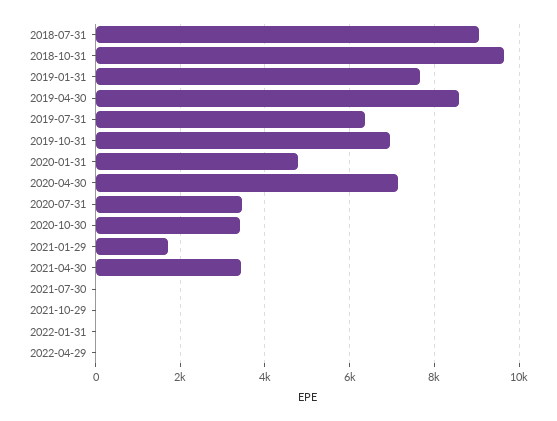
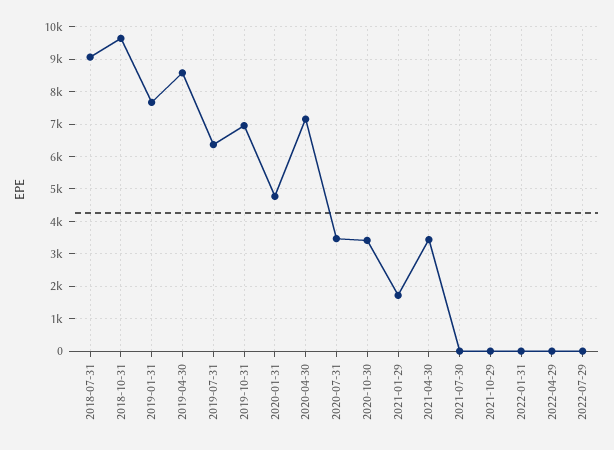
2022-07-29: none -> 0

